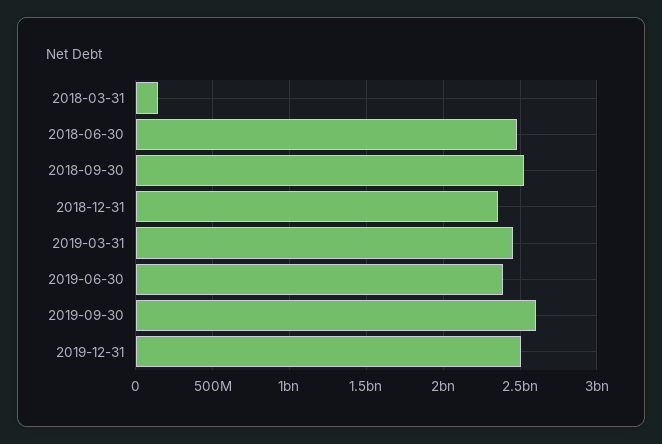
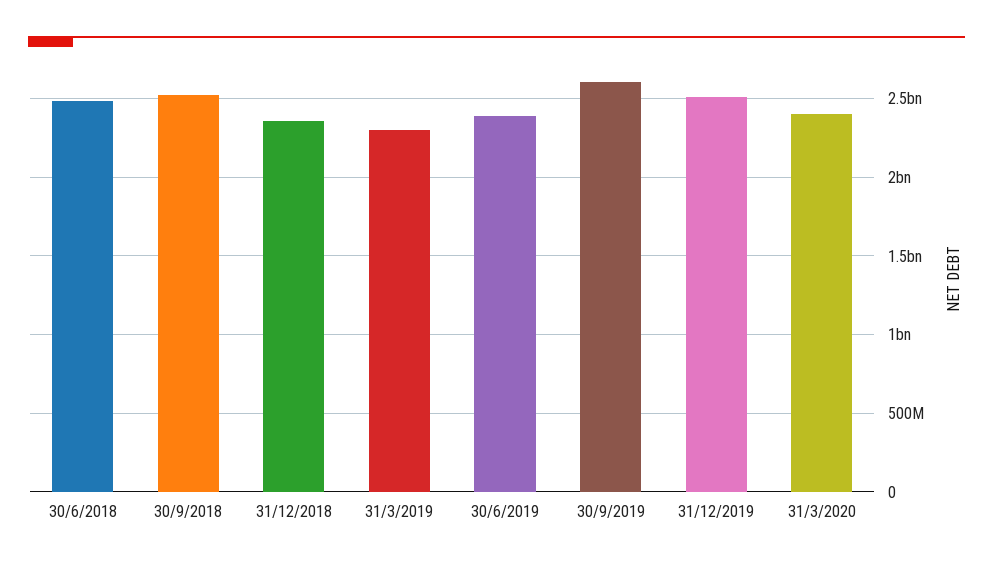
2018-03-31: 150000000 -> none
2019-03-31: 2450000000 -> 2300000000
31/3/2020: none -> 2400000000

